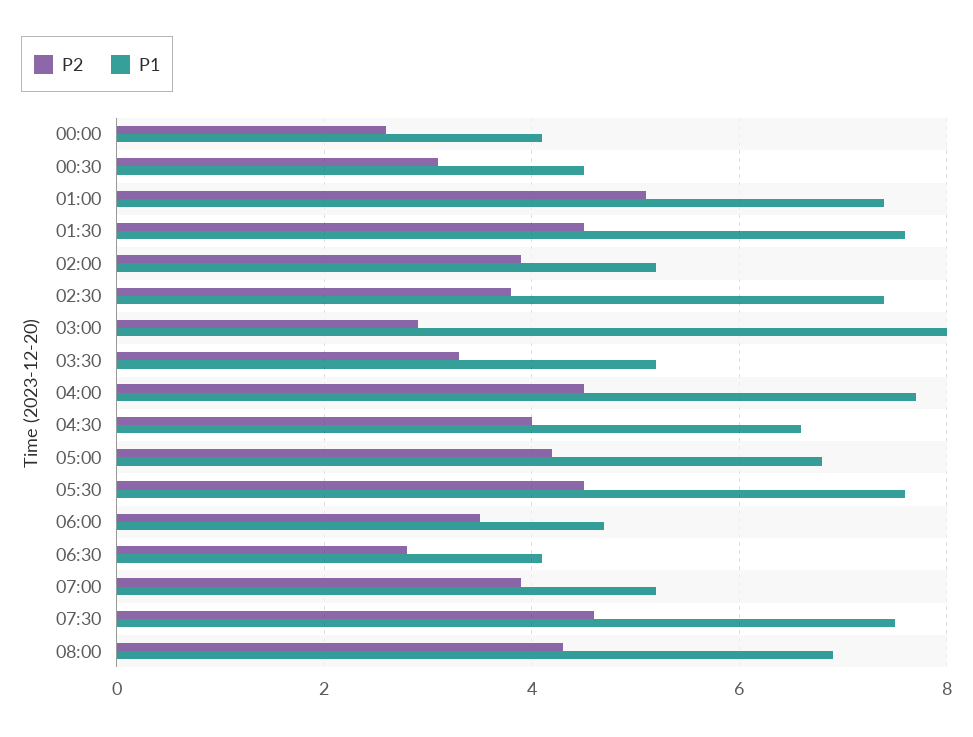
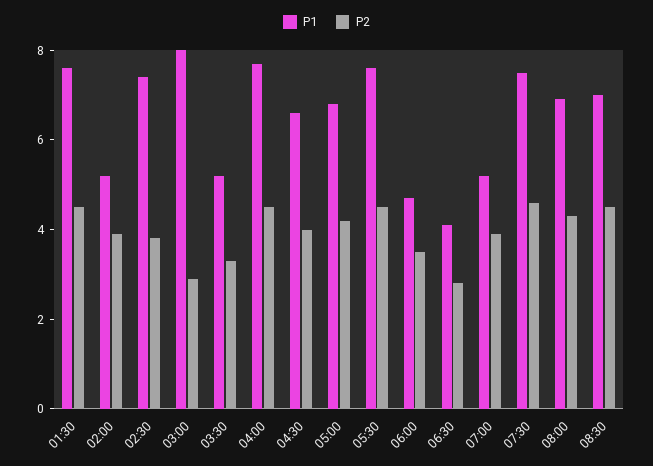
P2, 00:00: 2.5 -> none
P1, 00:00: 4 -> none
P2, 00:30: 3 -> none
P1, 00:30: 4.5 -> none
P2, 01:00: 5 -> none
P1, 01:00: 7.5 -> none
P1, 08:30: none -> 7
P2, 08:30: none -> 4.5

